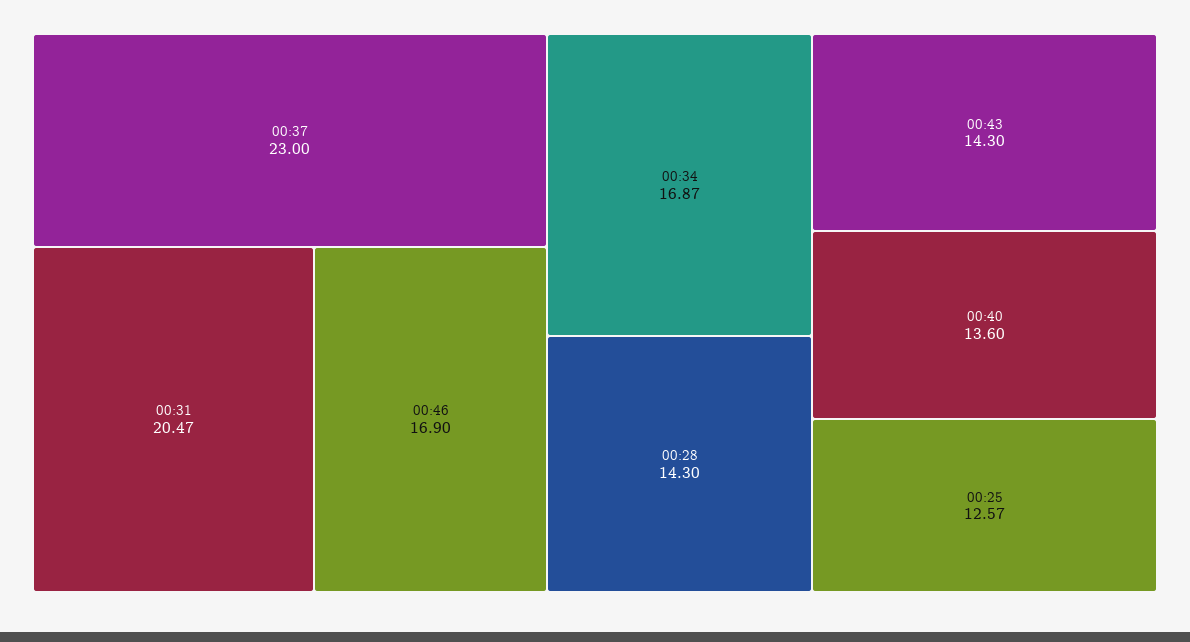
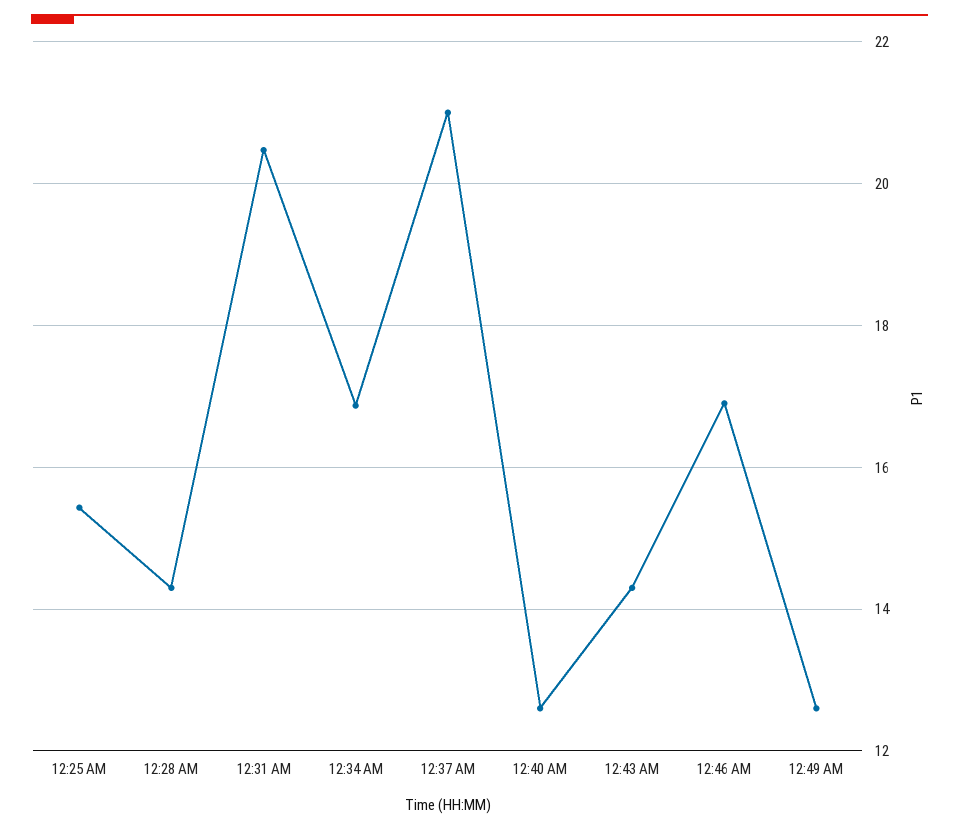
00:37: 23 -> 21
00:40: 13.6 -> 12.6
00:25: 12.57 -> 15.4
12:49 AM: none -> 12.6

